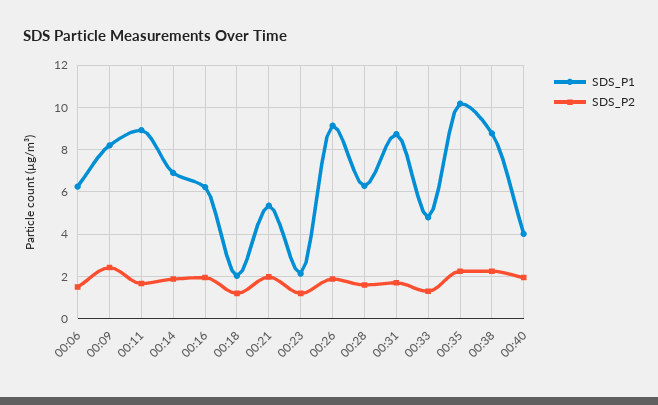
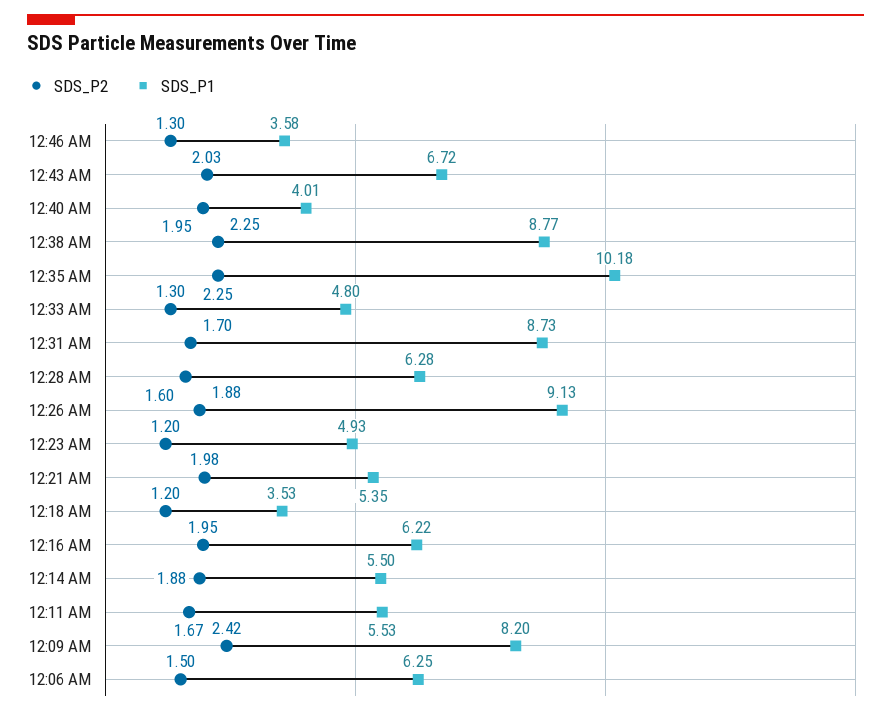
SDS_P1, 00:11: 9 -> 5.53
SDS_P1, 00:14: 7 -> 5.5
SDS_P1, 00:18: 2 -> 3.53
SDS_P1, 00:23: 2 -> 4.93
SDS_P2, 12:46 AM: none -> 1.3
SDS_P1, 12:46 AM: none -> 3.58
SDS_P2, 12:43 AM: none -> 2.03
SDS_P1, 12:43 AM: none -> 6.72

